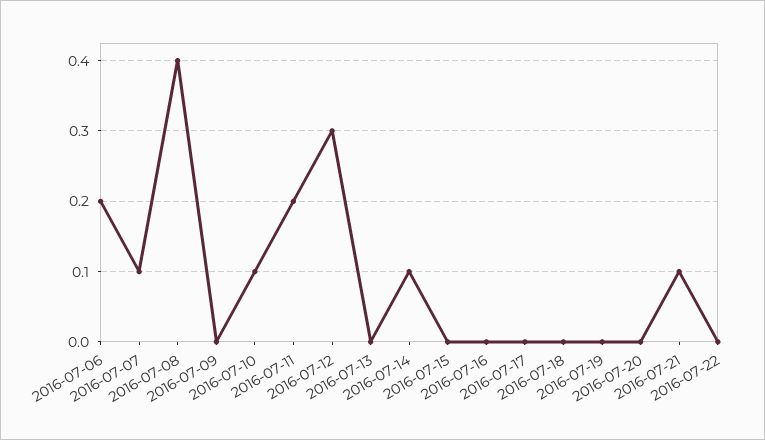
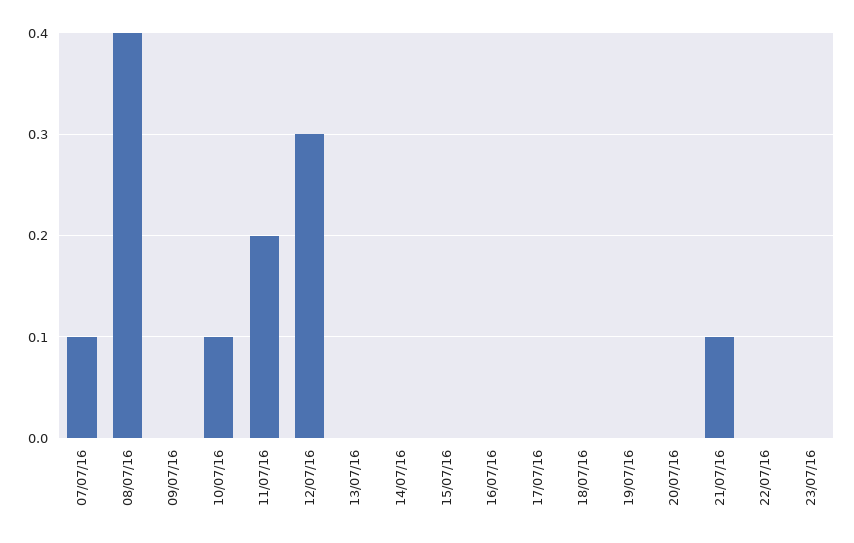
2016-07-06: 0.2 -> none
2016-07-14: 0.1 -> 0
23/07/16: none -> 0

